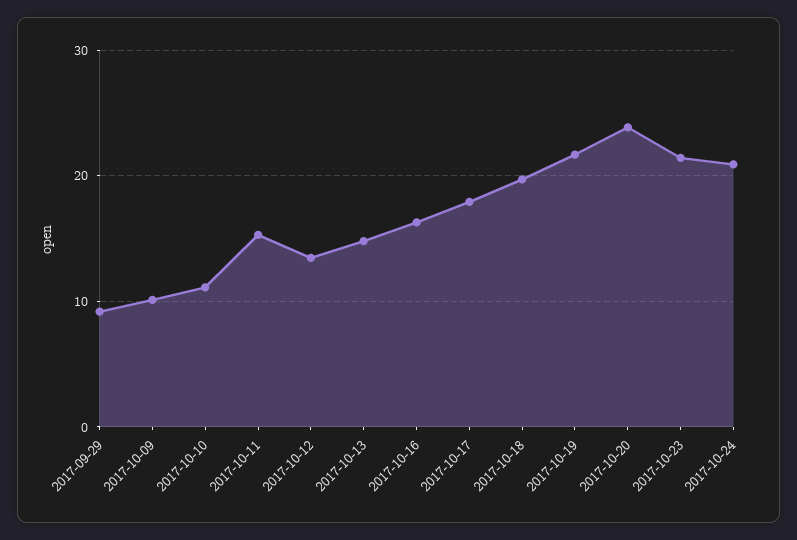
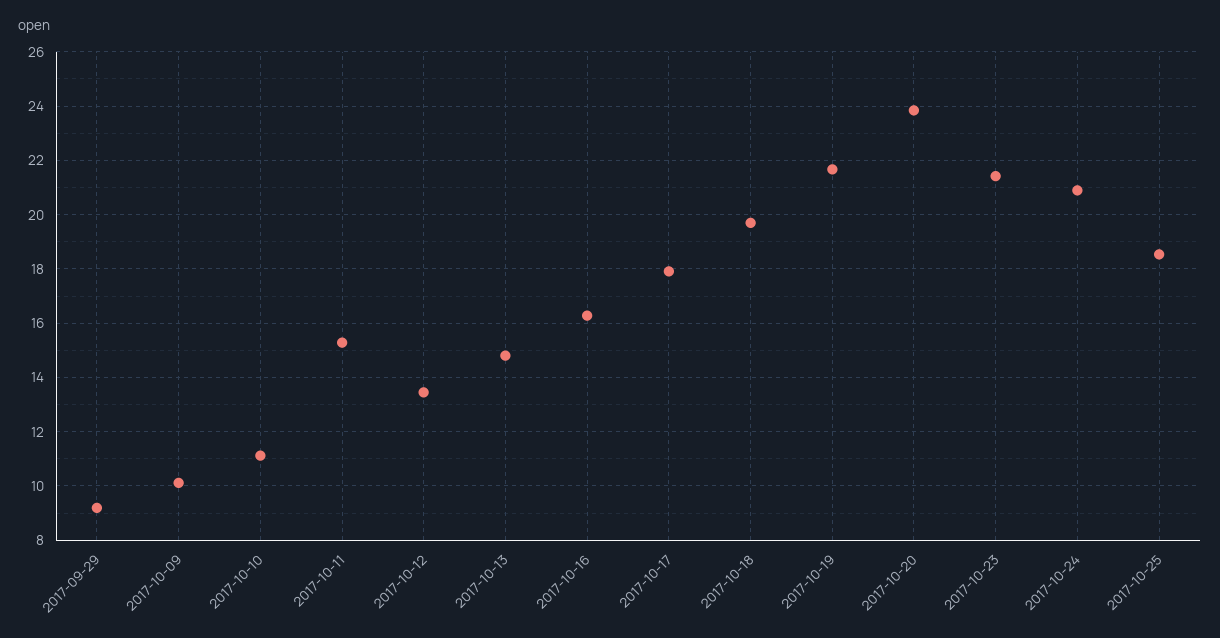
2017-10-25: none -> 18.5

